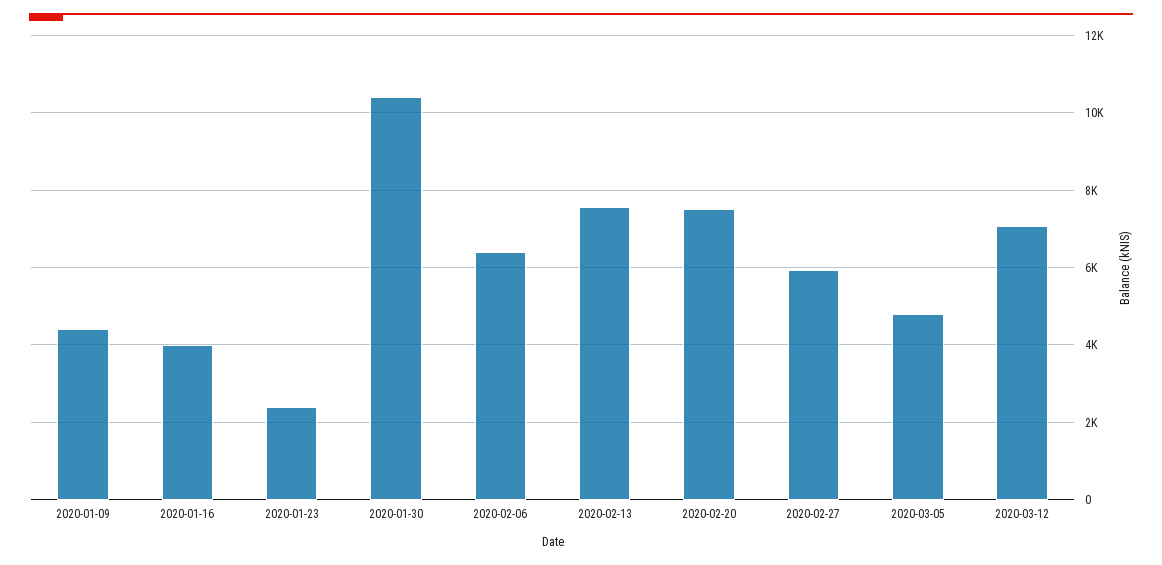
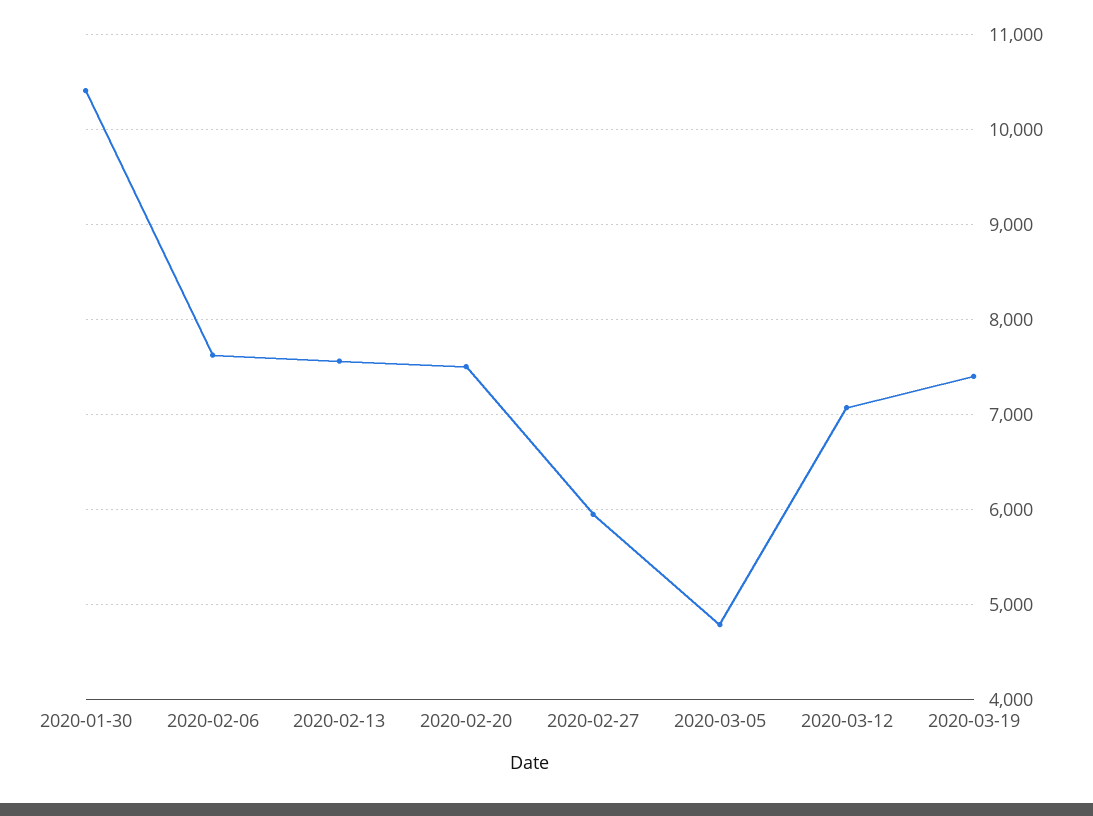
2020-01-09: 4400 -> none
2020-01-16: 4000 -> none
2020-01-23: 2400 -> none
2020-02-06: 6400 -> 7600
2020-03-19: none -> 7400

